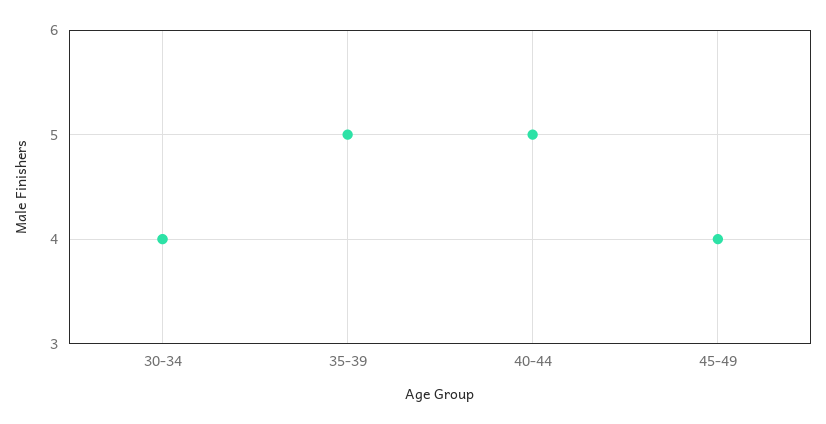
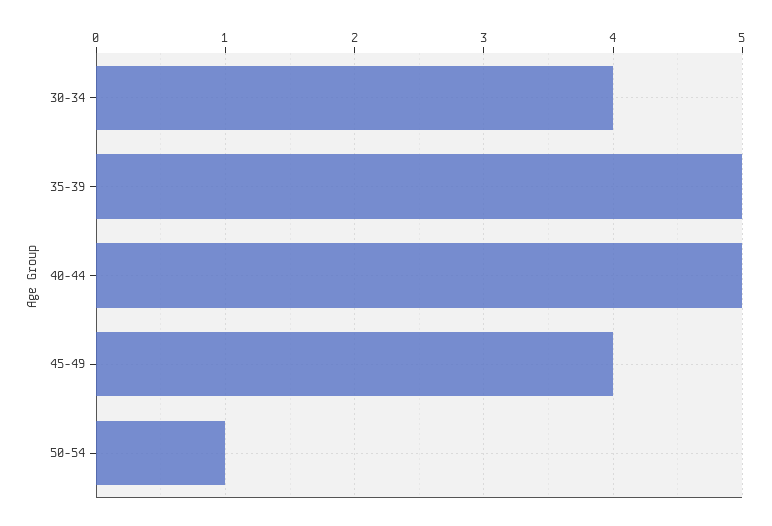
50-54: none -> 1

